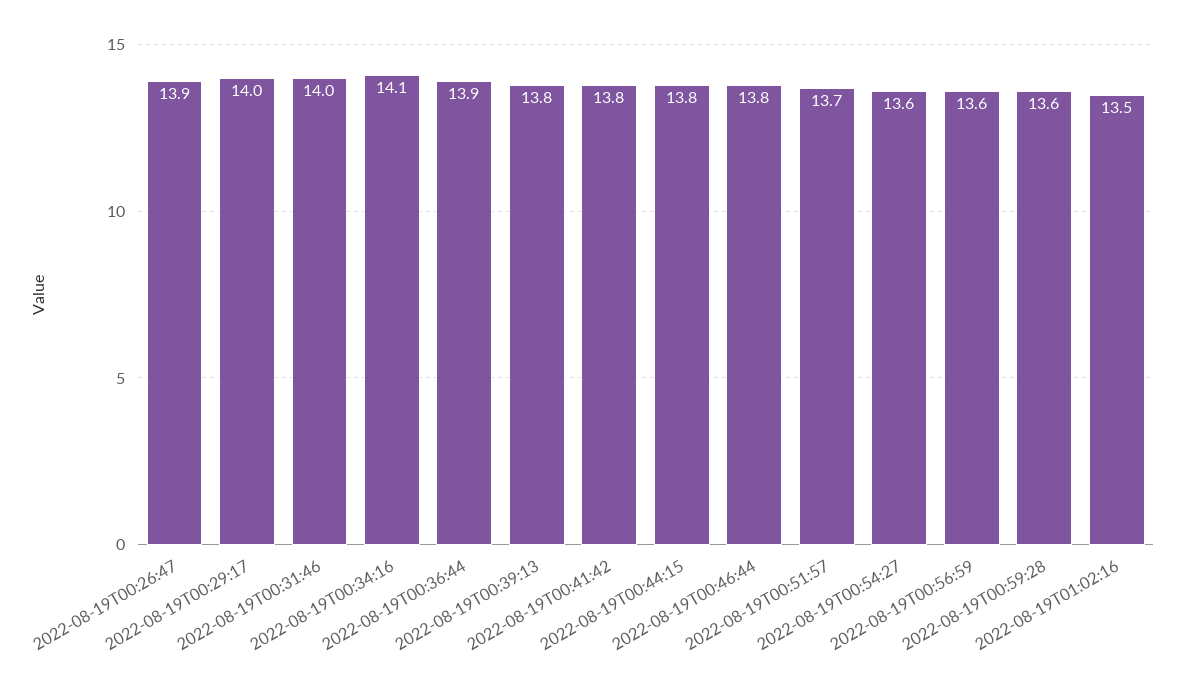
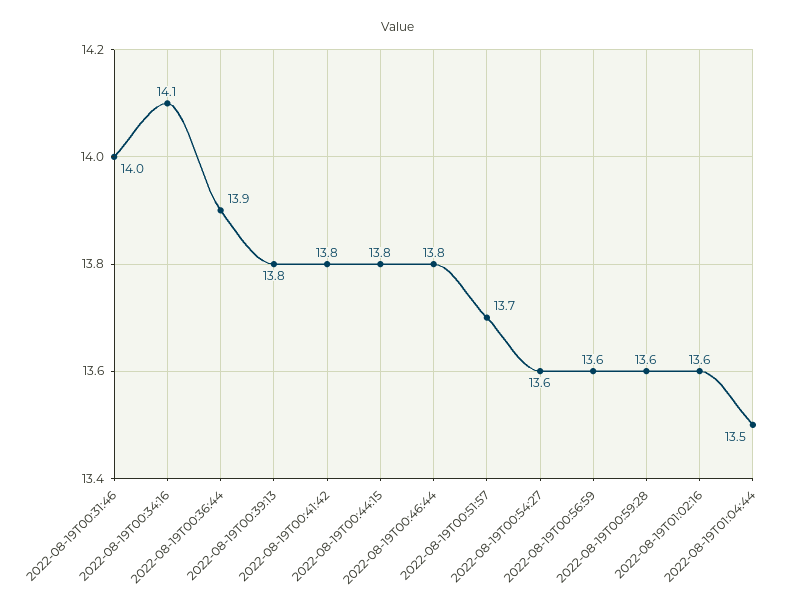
2022-08-19T00:26:47: 13.9 -> none
2022-08-19T00:29:17: 14 -> none
2022-08-19T01:02:16: 13.5 -> 13.6
2022-08-19T01:04:44: none -> 13.5

